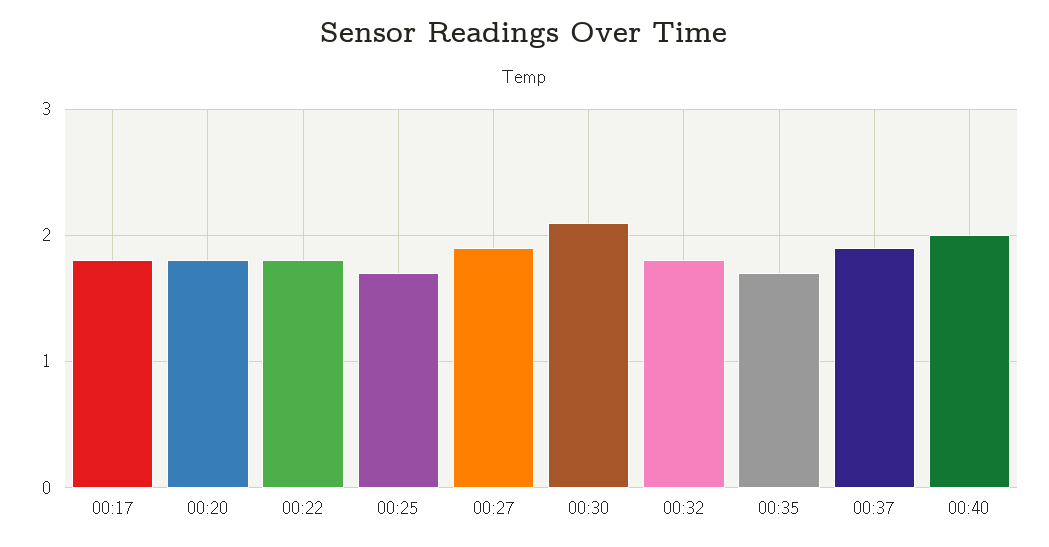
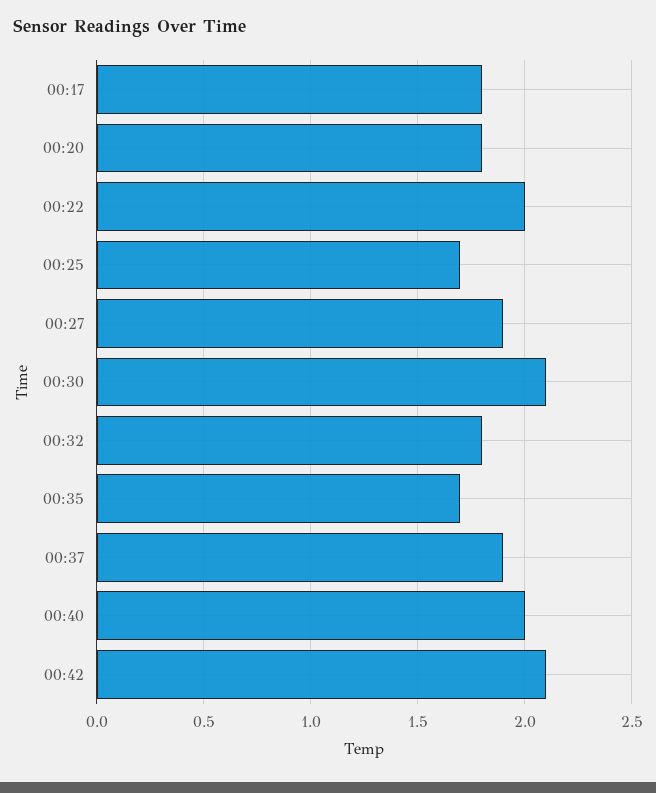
00:22: 1.8 -> 2
00:42: none -> 2.1

